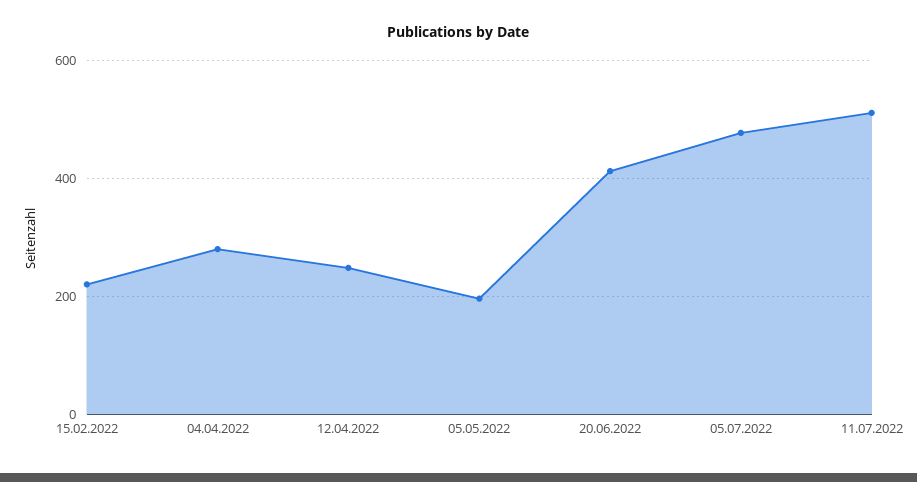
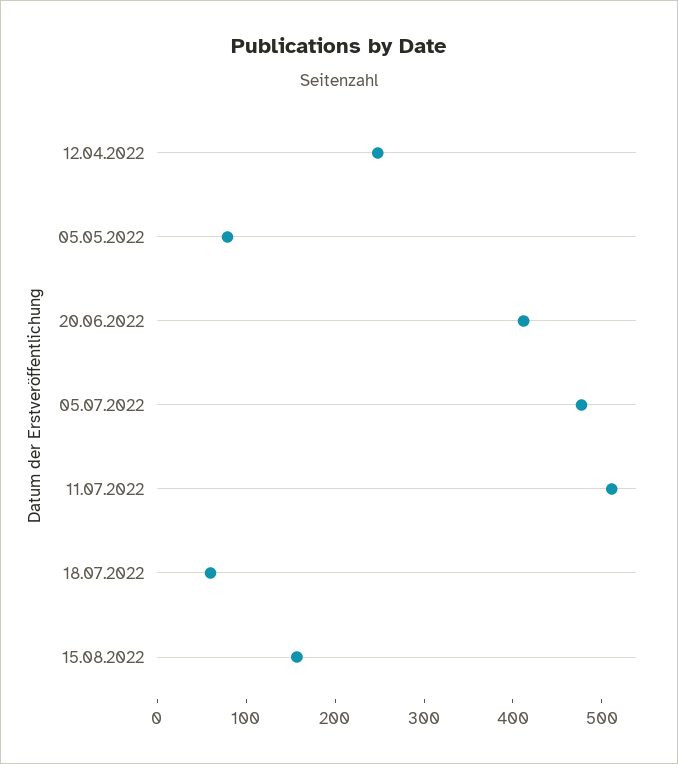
15.02.2022: 220 -> none
04.04.2022: 280 -> none
05.05.2022: 200 -> 80
18.07.2022: none -> 60
15.08.2022: none -> 160

